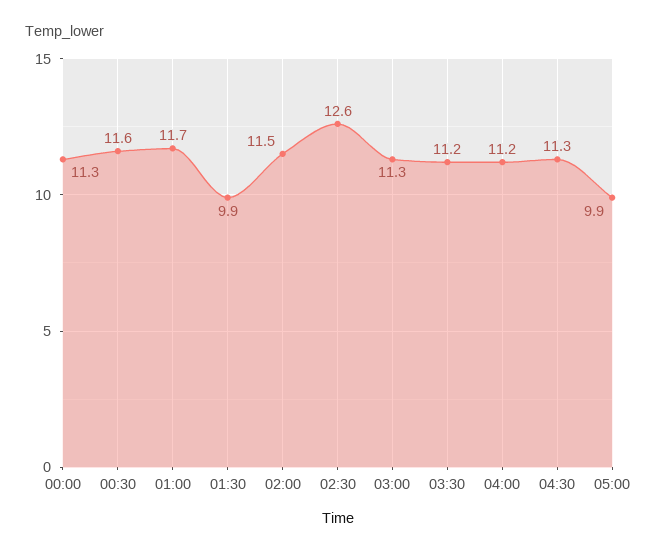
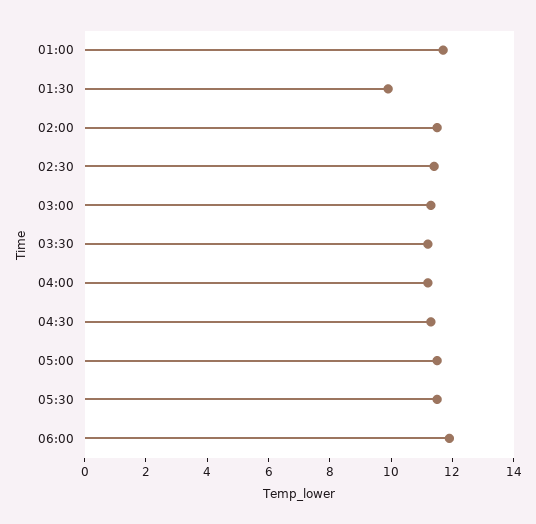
00:00: 11.3 -> none
00:30: 11.6 -> none
02:30: 12.6 -> 11.5
05:00: 9.9 -> 11.5
05:30: none -> 11.5
06:00: none -> 12

